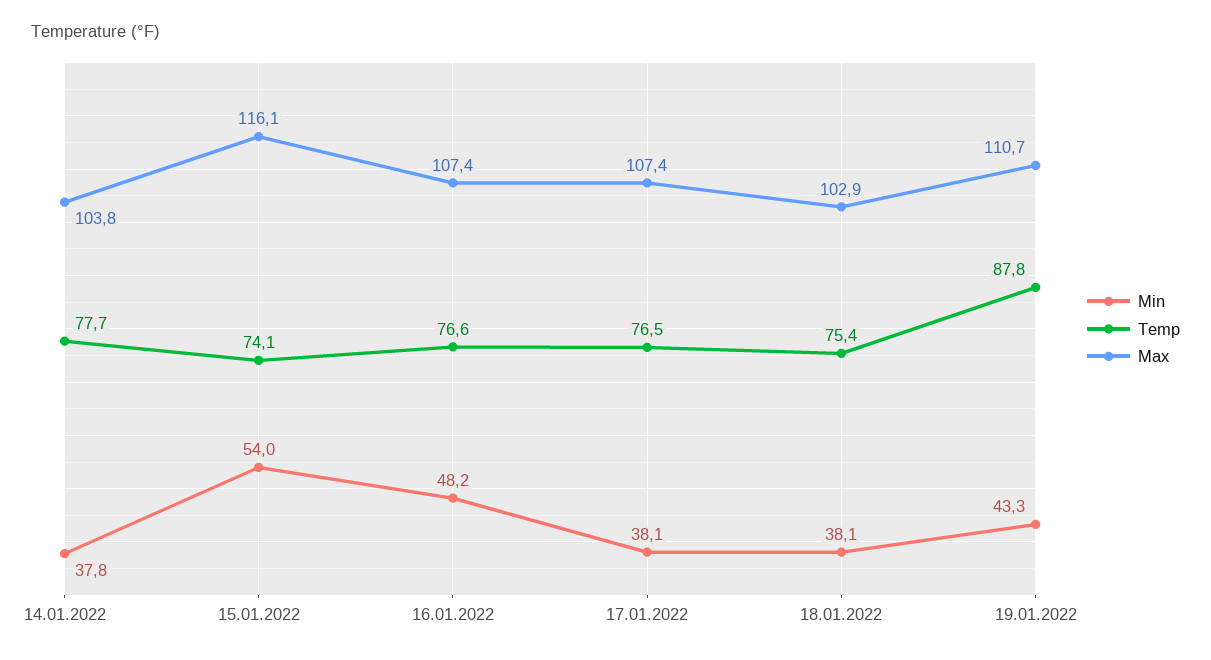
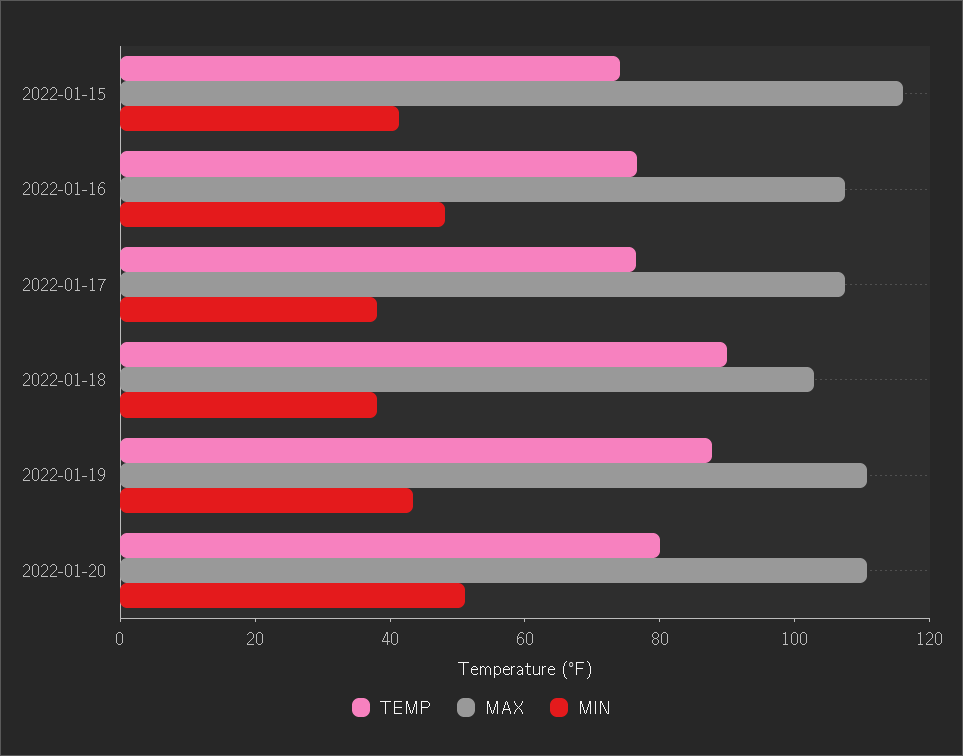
Min, 14.01.2022: 37.8 -> none
Temp, 14.01.2022: 77.7 -> none
Max, 14.01.2022: 103.8 -> none
Min, 15.01.2022: 54 -> 40
Temp, 18.01.2022: 75.4 -> 90
Temp, 2022-01-20: none -> 80
Max, 2022-01-20: none -> 110
Min, 2022-01-20: none -> 50

